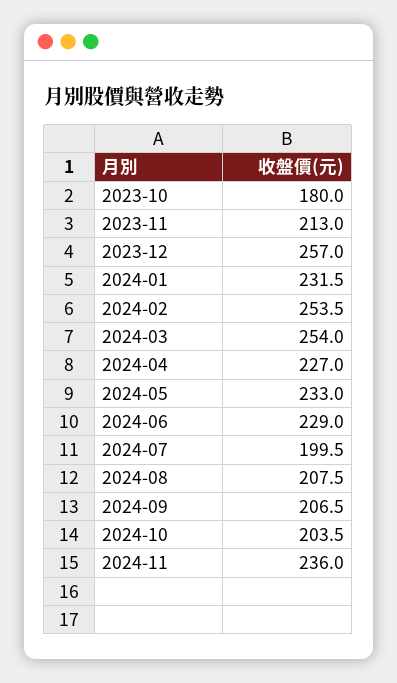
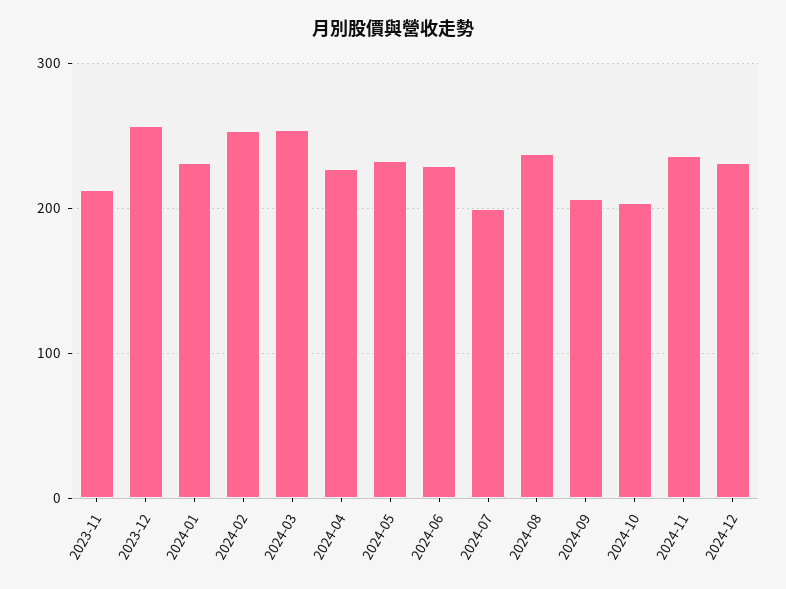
2023-10: 180 -> none
2024-08: 207.5 -> 240
2024-12: none -> 230

